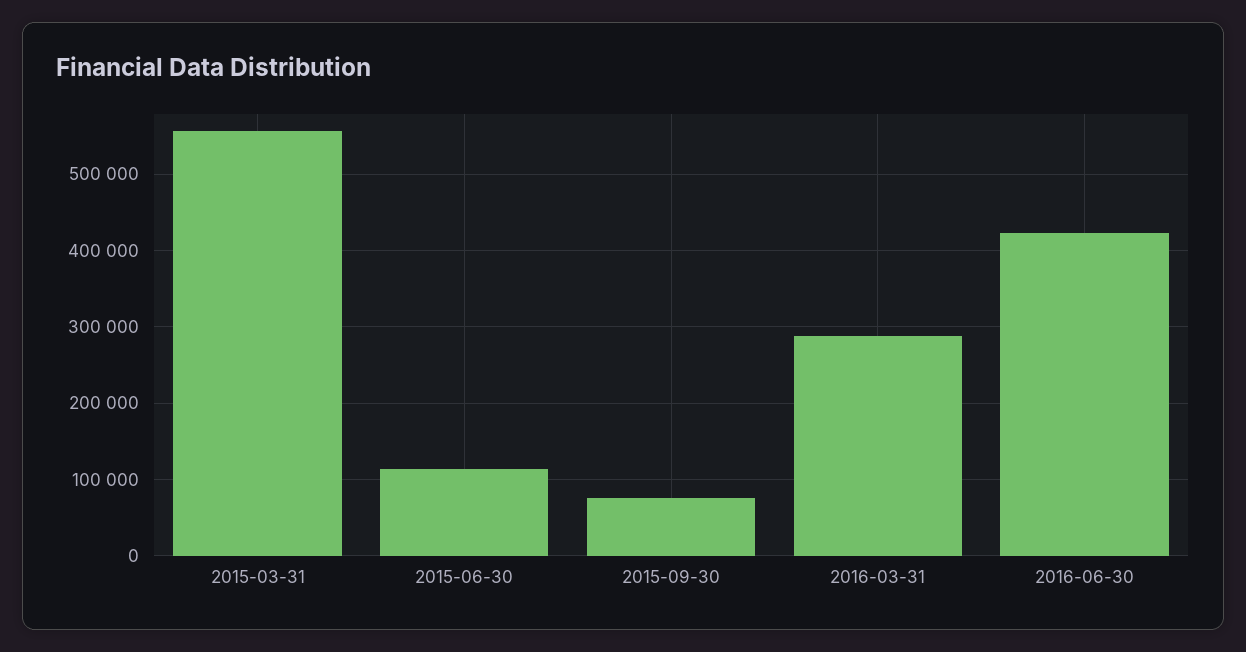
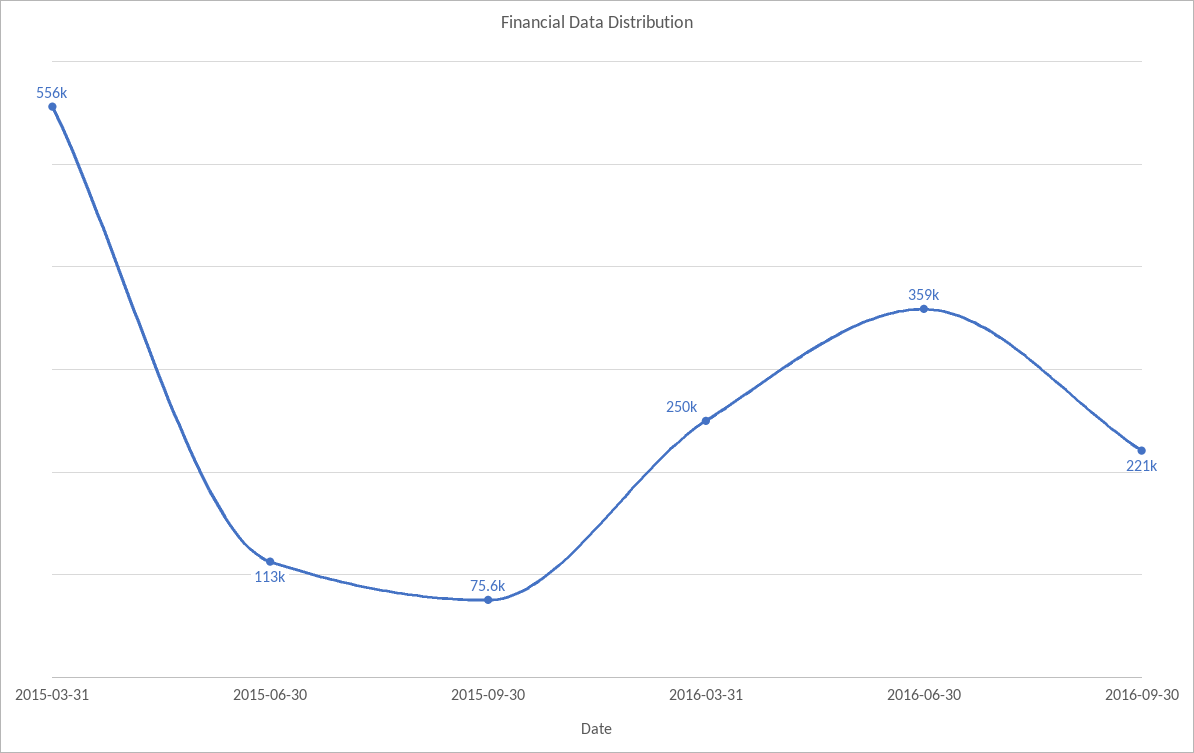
2016-03-31: 290000 -> 250000
2016-06-30: 420000 -> 359000
2016-09-30: none -> 221000

